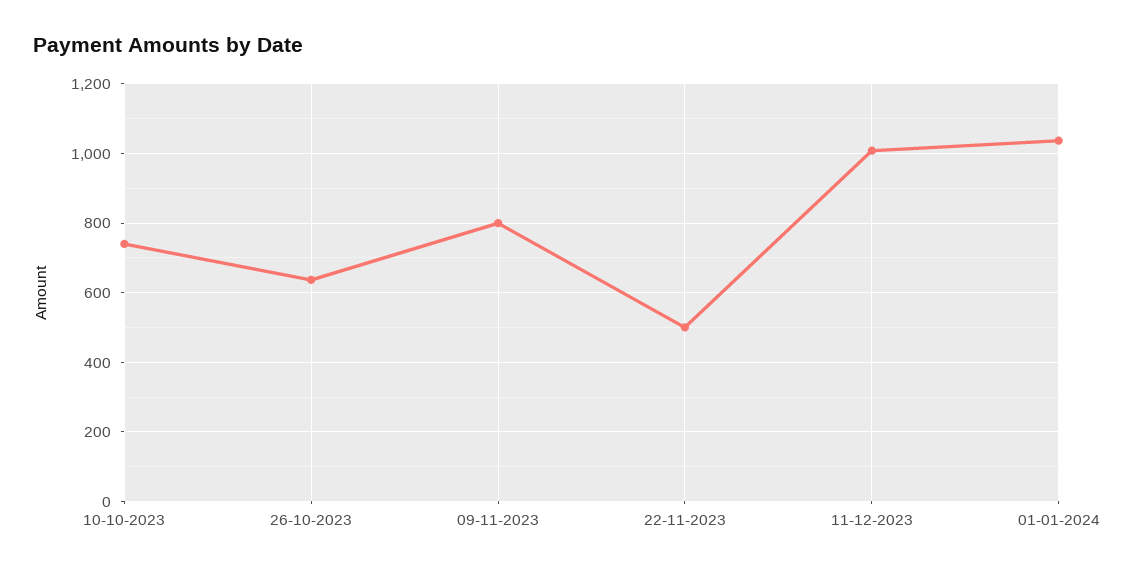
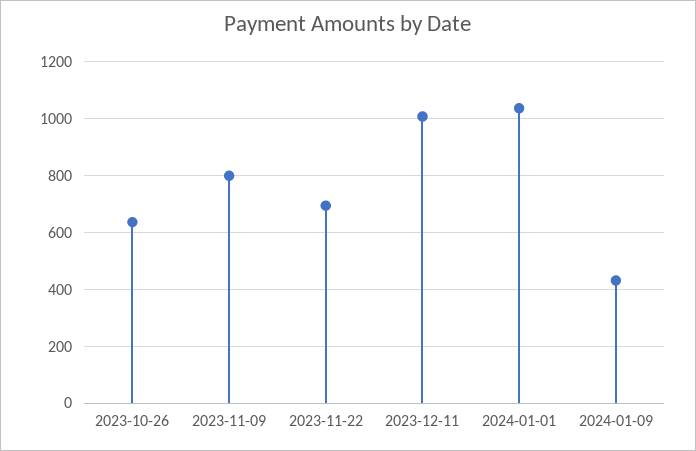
10-10-2023: 740 -> none
22-11-2023: 500 -> 700
2024-01-09: none -> 425

